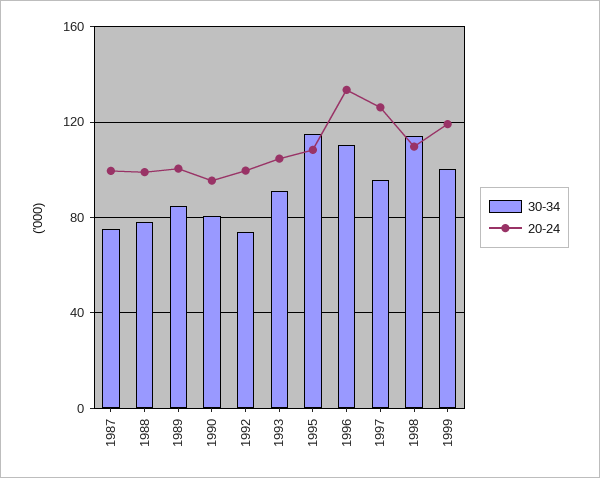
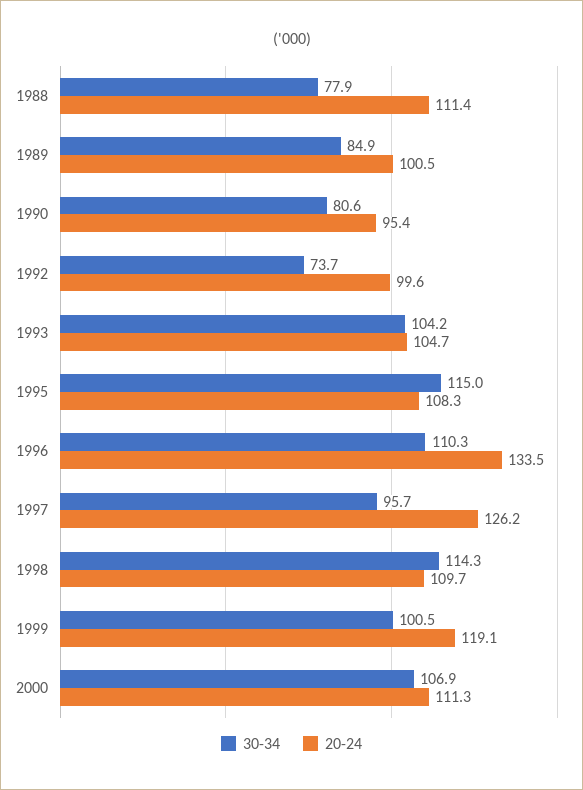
30-34, 1987: 75 -> none
20-24, 1987: 100 -> none
20-24, 1988: 100 -> 111.4
30-34, 1993: 90 -> 104.2
30-34, 2000: none -> 106.9
20-24, 2000: none -> 111.3

